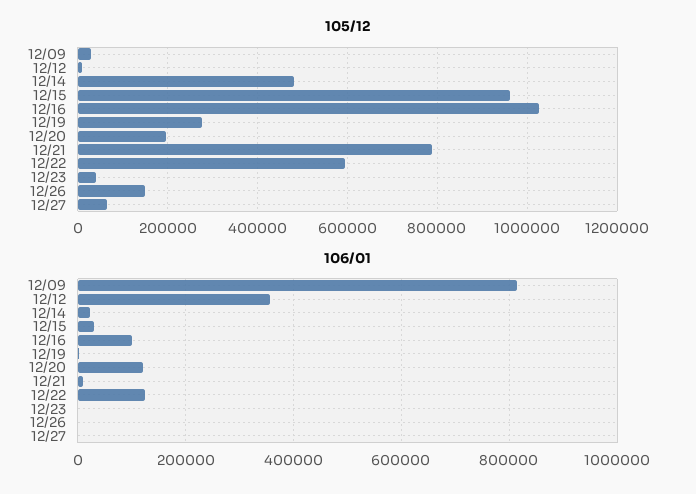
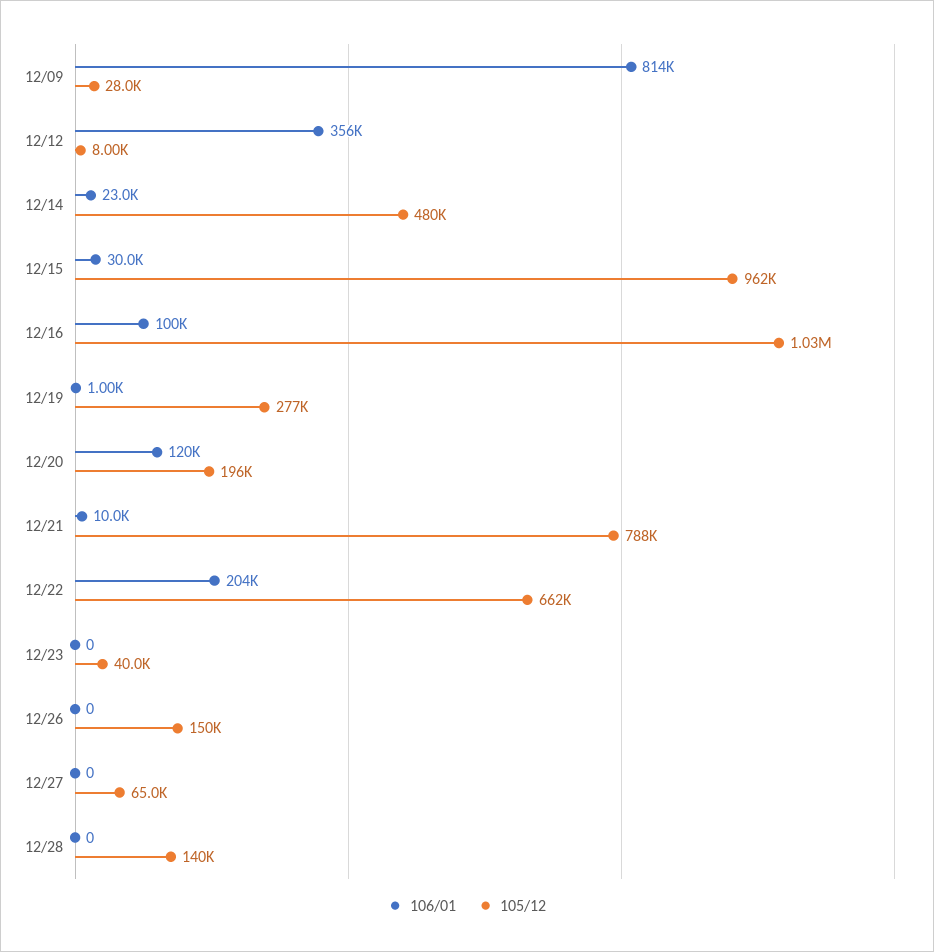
105/12, 12/22: 600000 -> 662000
106/01, 12/22: 120000 -> 204000
106/01, 12/28: none -> 0
105/12, 12/28: none -> 140000

